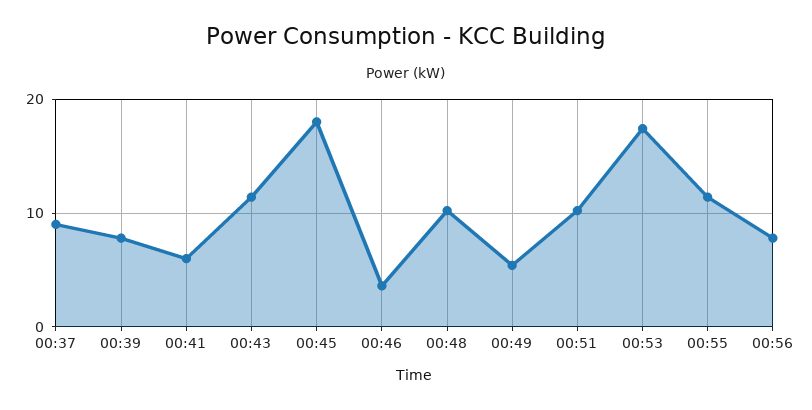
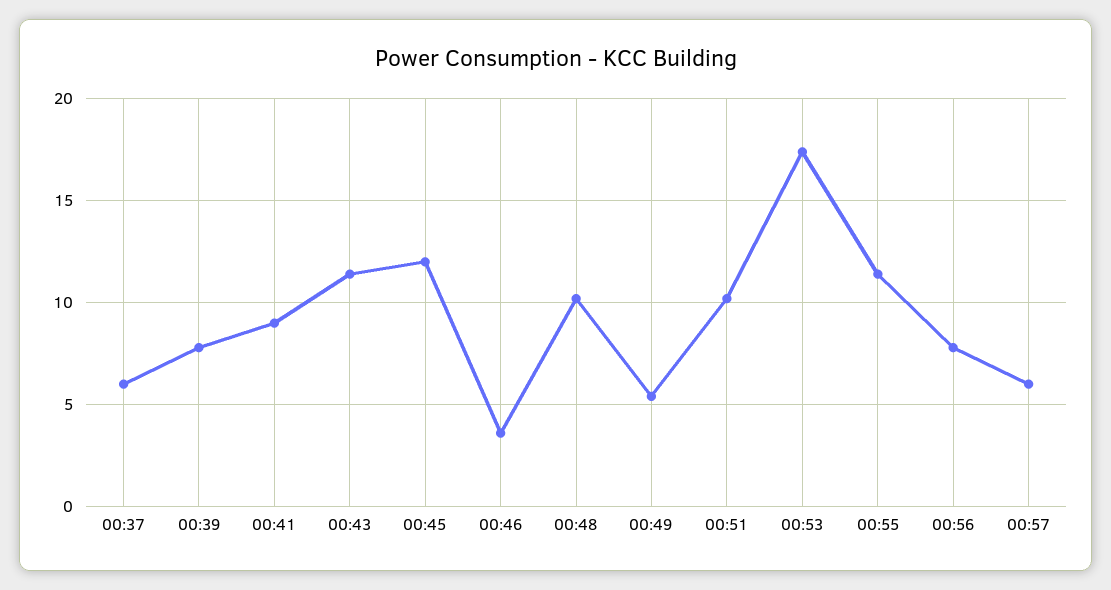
00:37: 9 -> 6
00:41: 6 -> 9
00:45: 18 -> 12
00:57: none -> 6

